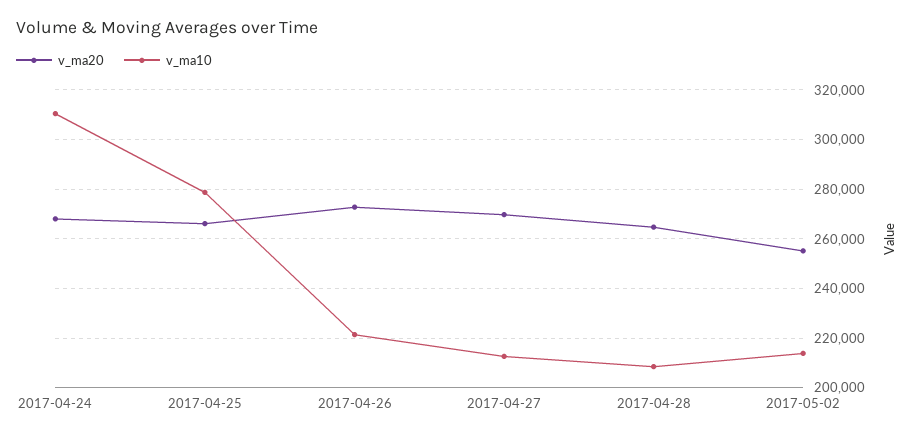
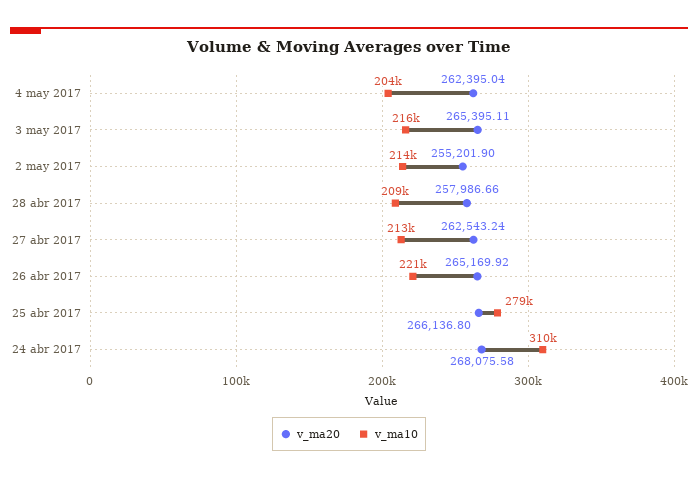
v_ma20, 2017-04-26: 272500 -> 265169.92
v_ma20, 2017-04-27: 270000 -> 262543.24
v_ma20, 2017-04-28: 265000 -> 257986.66
v_ma20, 4 may 2017: none -> 262395.04
v_ma10, 4 may 2017: none -> 204000
v_ma20, 3 may 2017: none -> 265395.11
v_ma10, 3 may 2017: none -> 216000

